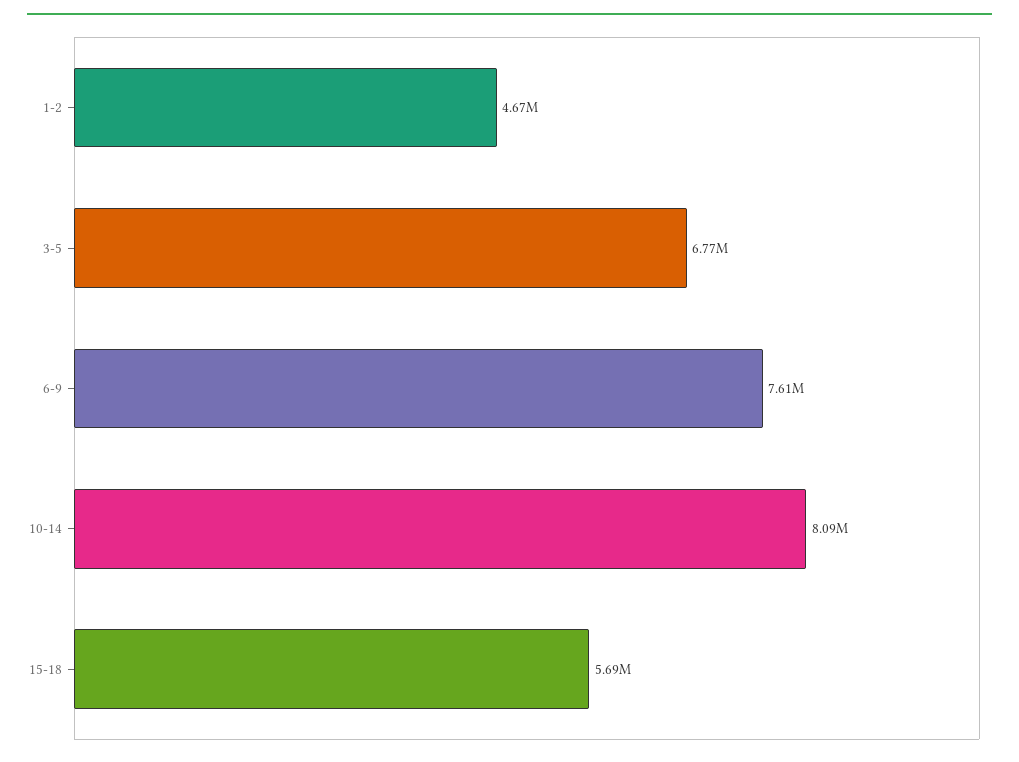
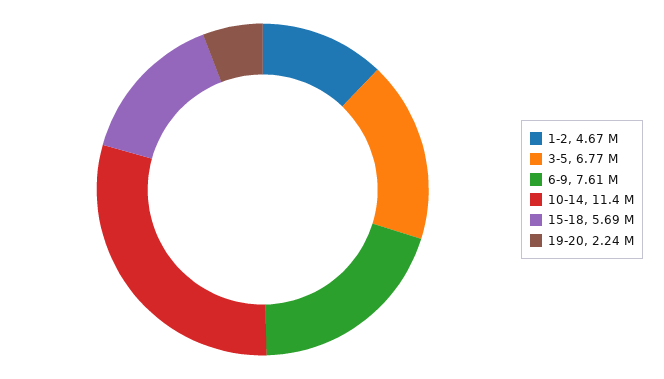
10-14: 8090000 -> 11400000
19-20: none -> 2240000

